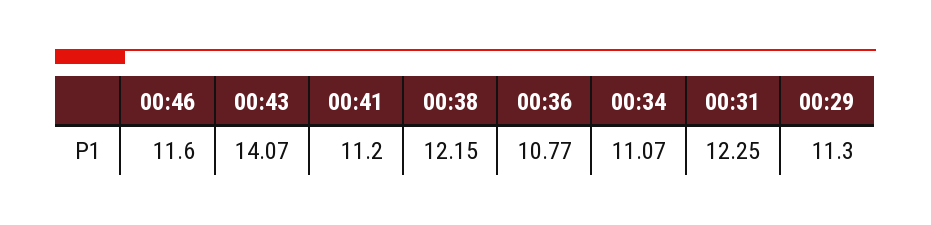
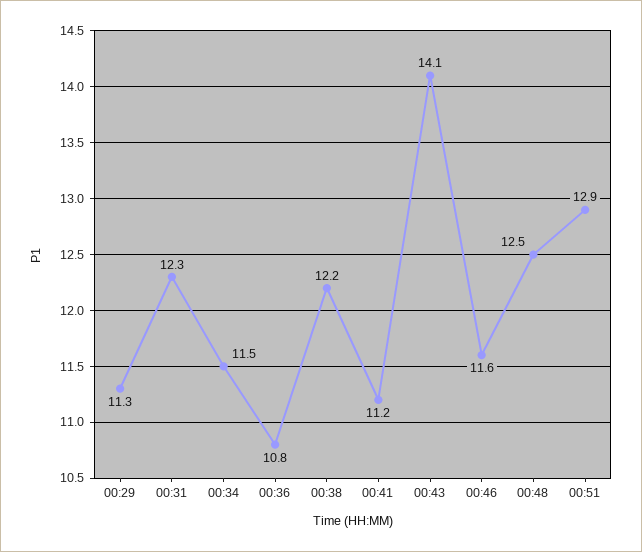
00:34: 11.07 -> 11.5
00:48: none -> 12.5
00:51: none -> 12.9

